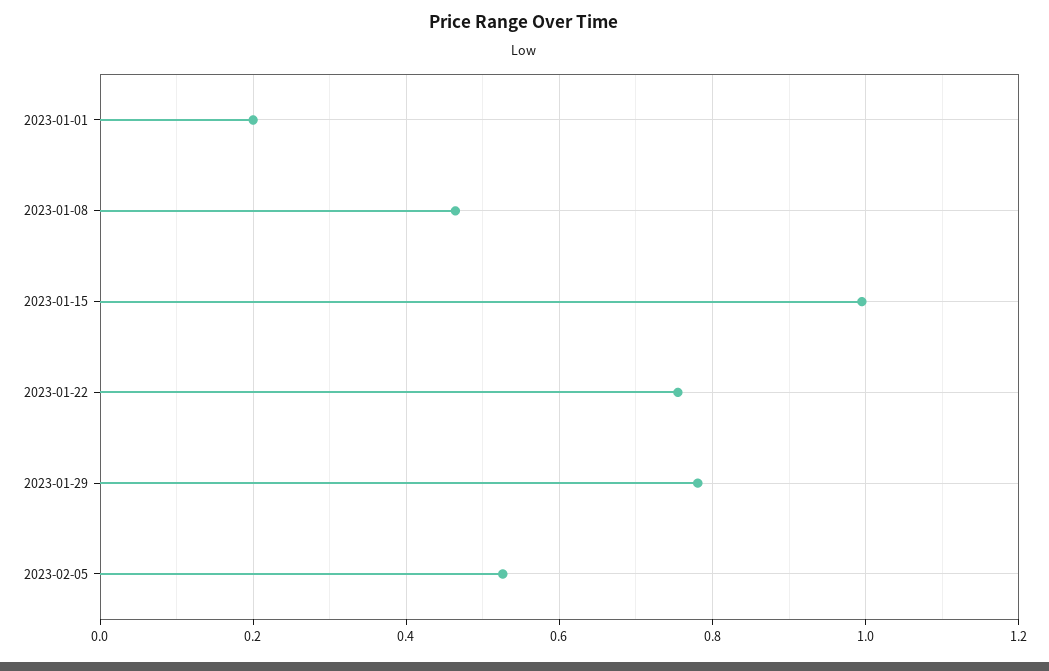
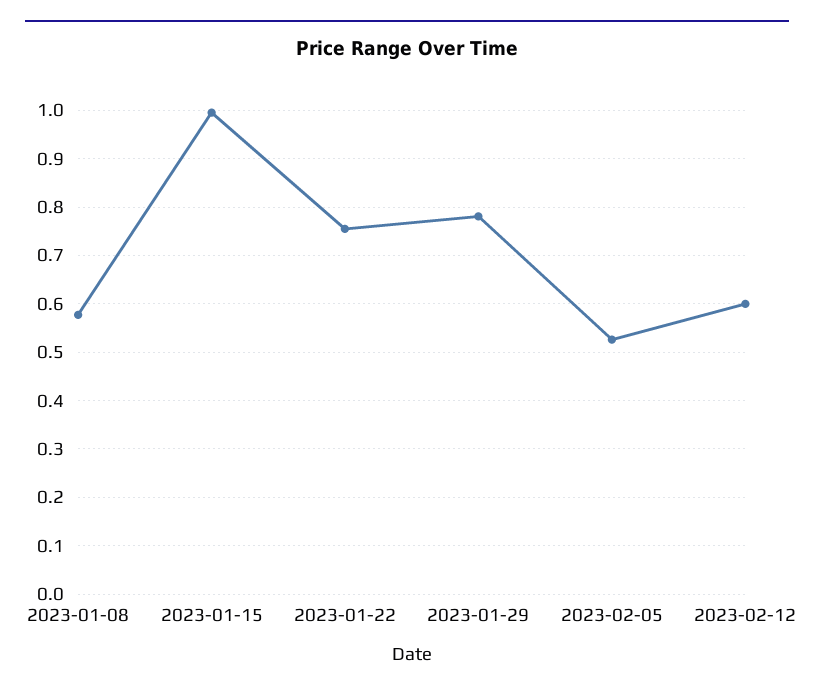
2023-01-01: 0.2 -> none
2023-01-08: 0.46 -> 0.58
2023-02-12: none -> 0.6

